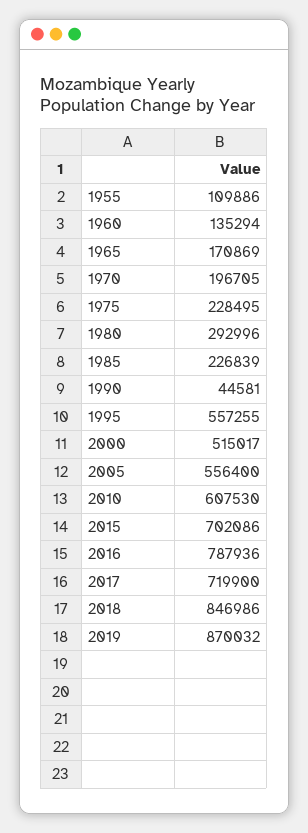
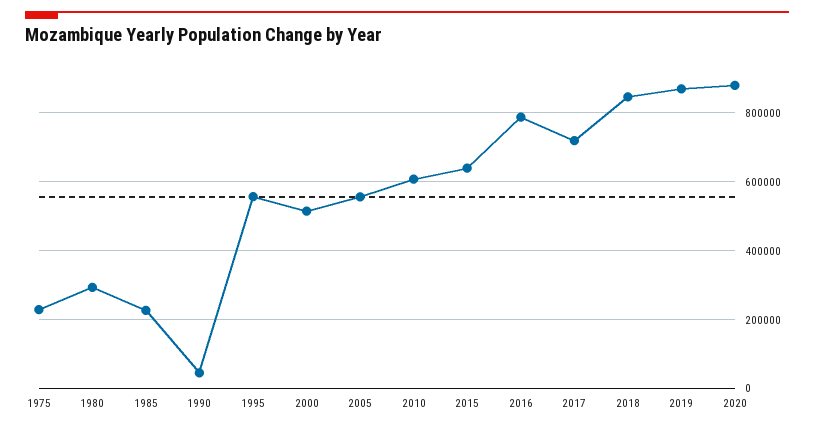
1955: 109886 -> none
1960: 135294 -> none
1965: 170869 -> none
1970: 196705 -> none
2015: 702086 -> 640000
2020: none -> 880000

